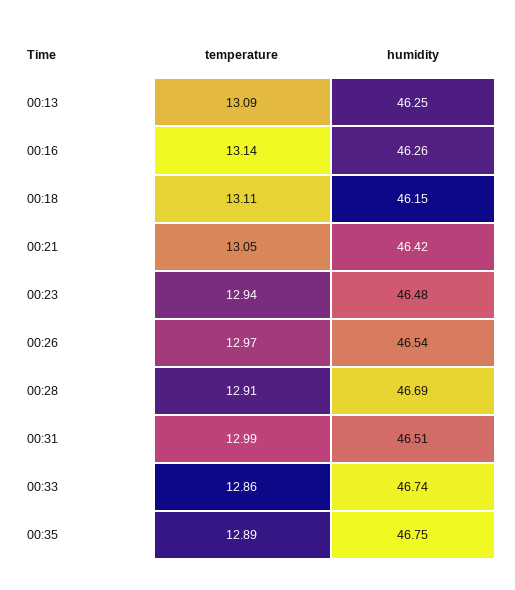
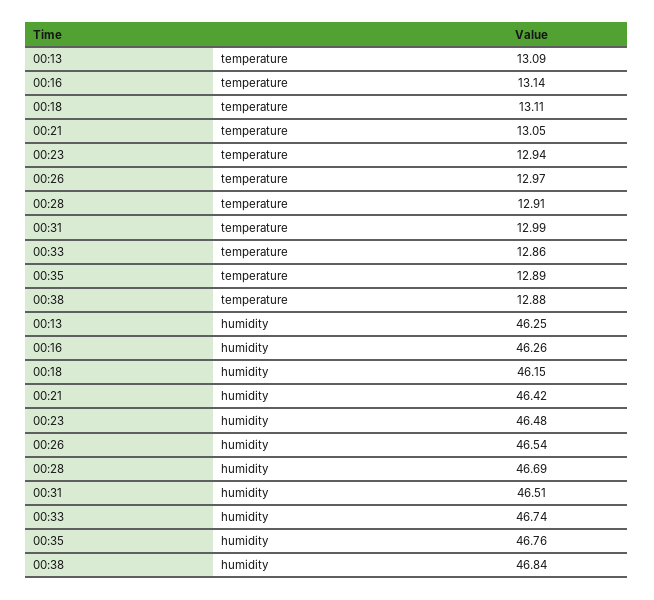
humidity, 00:35: 46.75 -> 46.76
temperature, 00:38: none -> 12.88
humidity, 00:38: none -> 46.84

